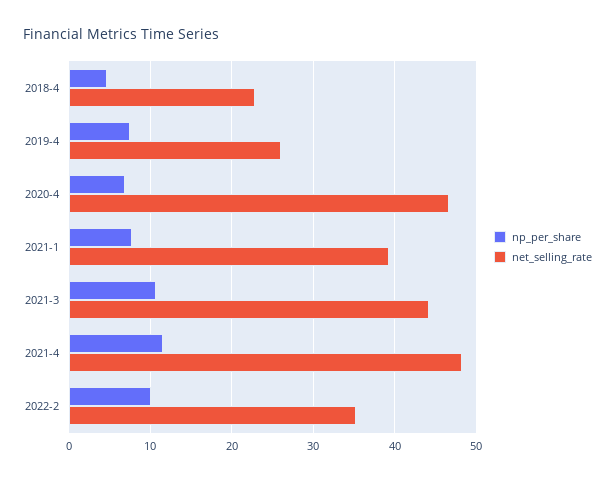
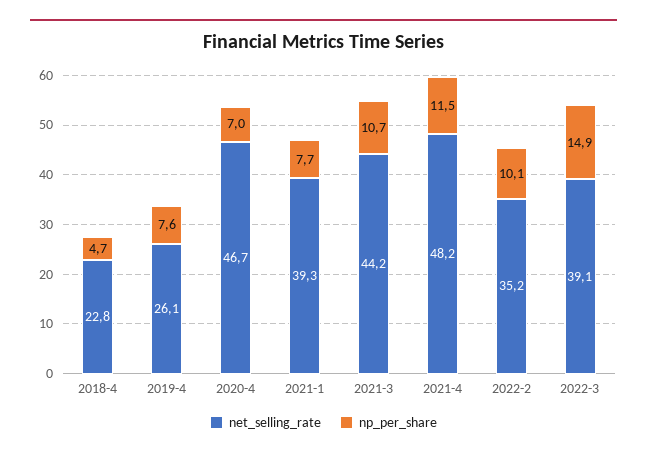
net_selling_rate, 2022-3: none -> 39.1
np_per_share, 2022-3: none -> 14.9

